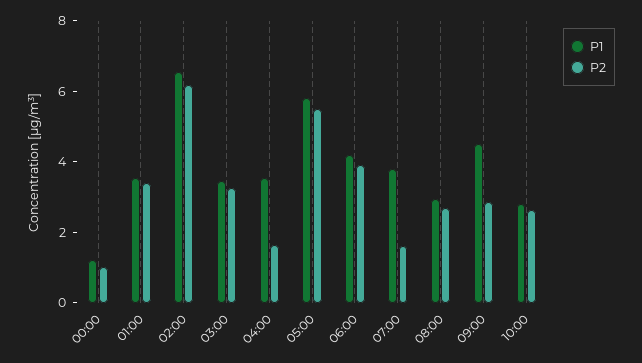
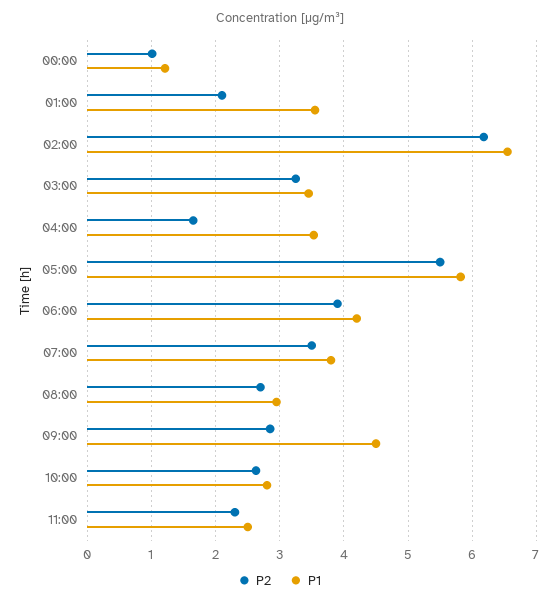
P2, 01:00: 3.5 -> 2.1
P2, 07:00: 1.5 -> 3.5
P2, 11:00: none -> 2.3
P1, 11:00: none -> 2.5

